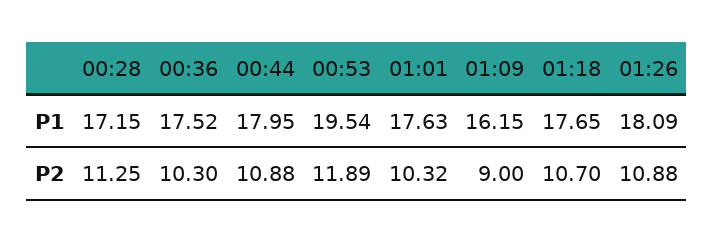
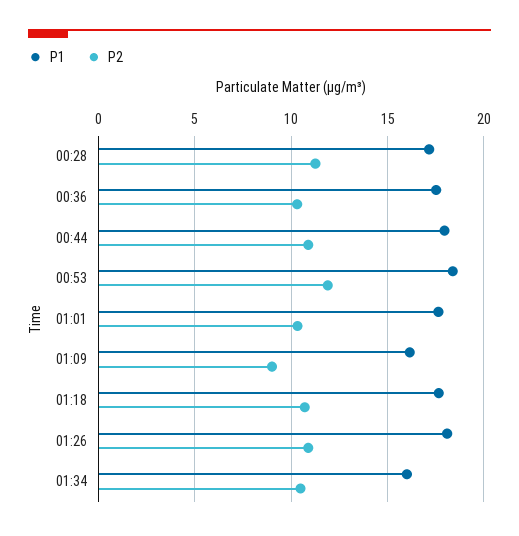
P1, 00:53: 19.54 -> 18.5
P1, 01:34: none -> 16
P2, 01:34: none -> 10.5

